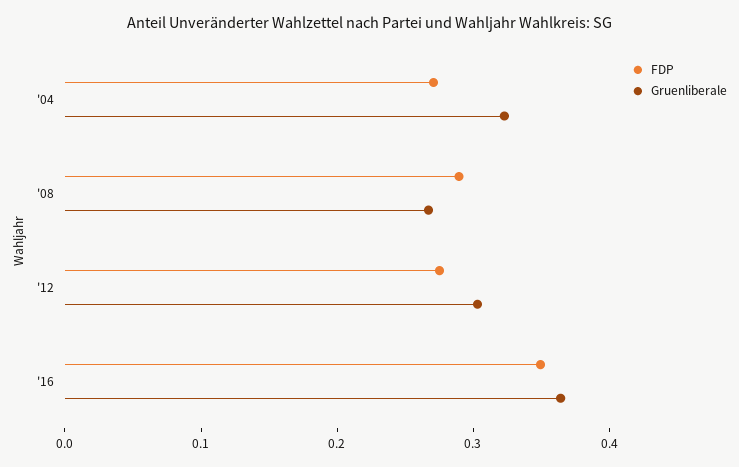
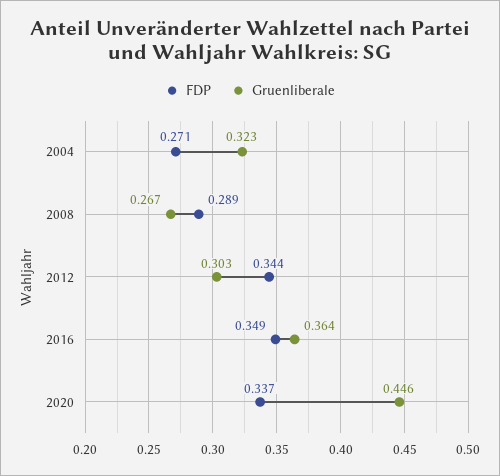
FDP, '12: 0.28 -> 0.344
FDP, 2020: none -> 0.337
Gruenliberale, 2020: none -> 0.446

